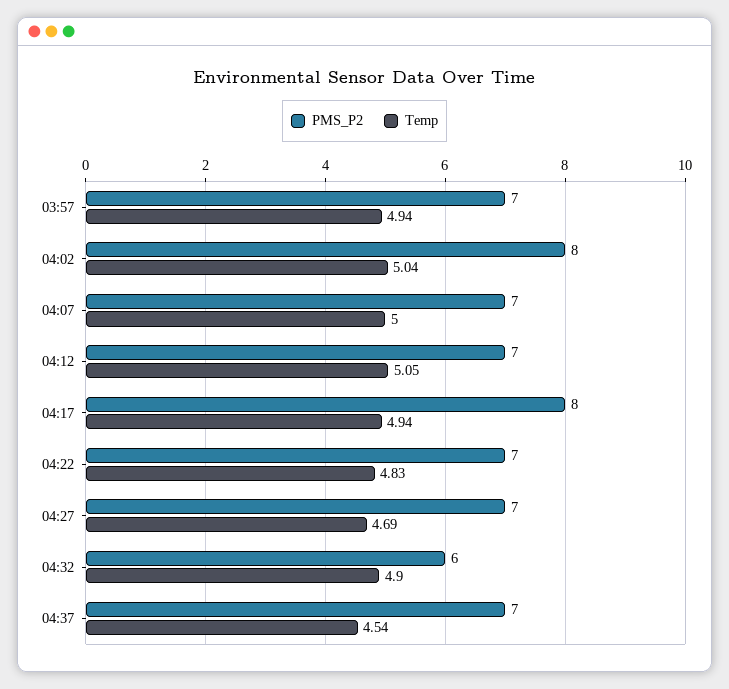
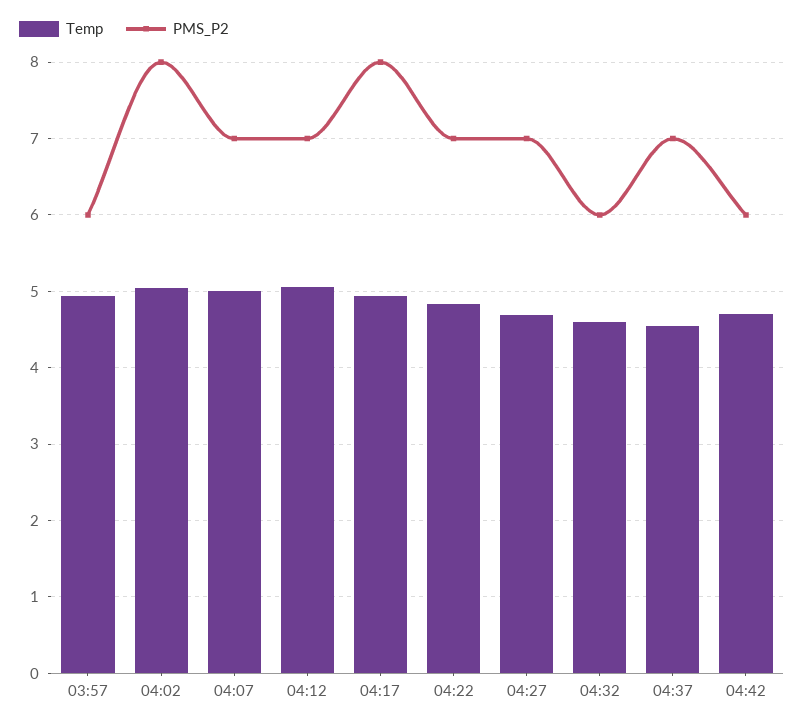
PMS_P2, 03:57: 7 -> 6
Temp, 04:32: 4.9 -> 4.6
Temp, 04:42: none -> 4.7
PMS_P2, 04:42: none -> 6

